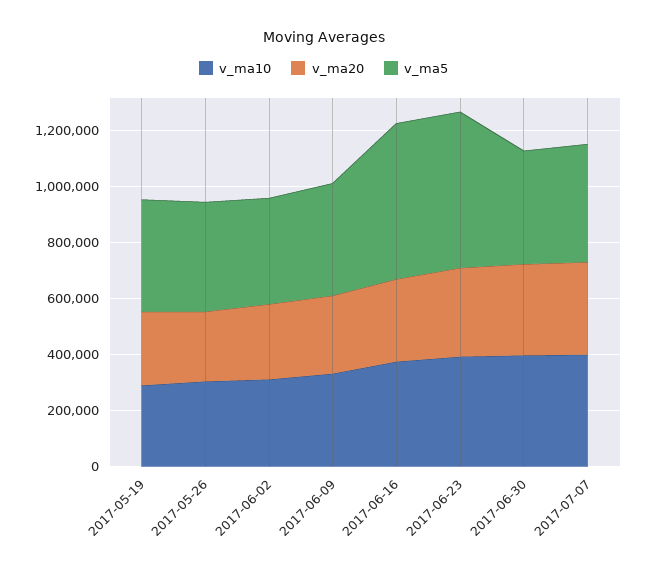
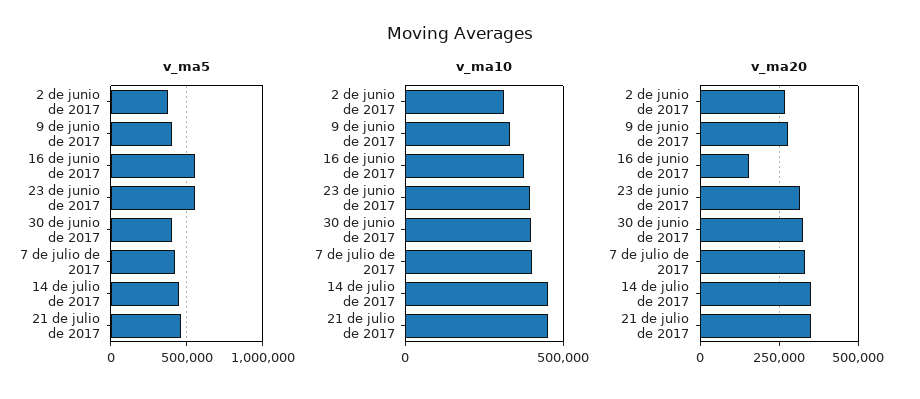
v_ma10, 2017-05-19: 300000 -> none
v_ma20, 2017-05-19: 250000 -> none
v_ma5, 2017-05-19: 400000 -> none
v_ma10, 2017-05-26: 300000 -> none
v_ma20, 2017-05-26: 250000 -> none
v_ma5, 2017-05-26: 400000 -> none
v_ma20, 2017-06-16: 300000 -> 150000
v_ma5, 14 de julio de 2017: none -> 450000
v_ma5, 21 de julio de 2017: none -> 450000
v_ma10, 14 de julio de 2017: none -> 450000
v_ma10, 21 de julio de 2017: none -> 450000
v_ma20, 14 de julio de 2017: none -> 350000
v_ma20, 21 de julio de 2017: none -> 350000

